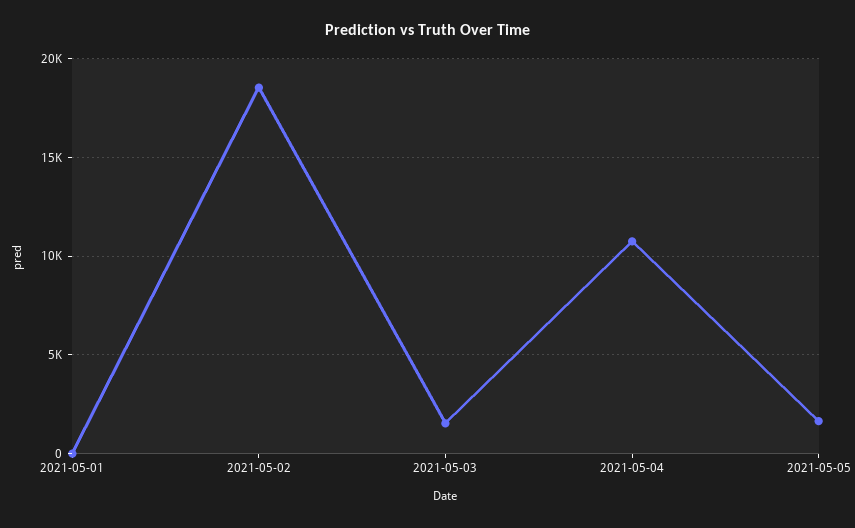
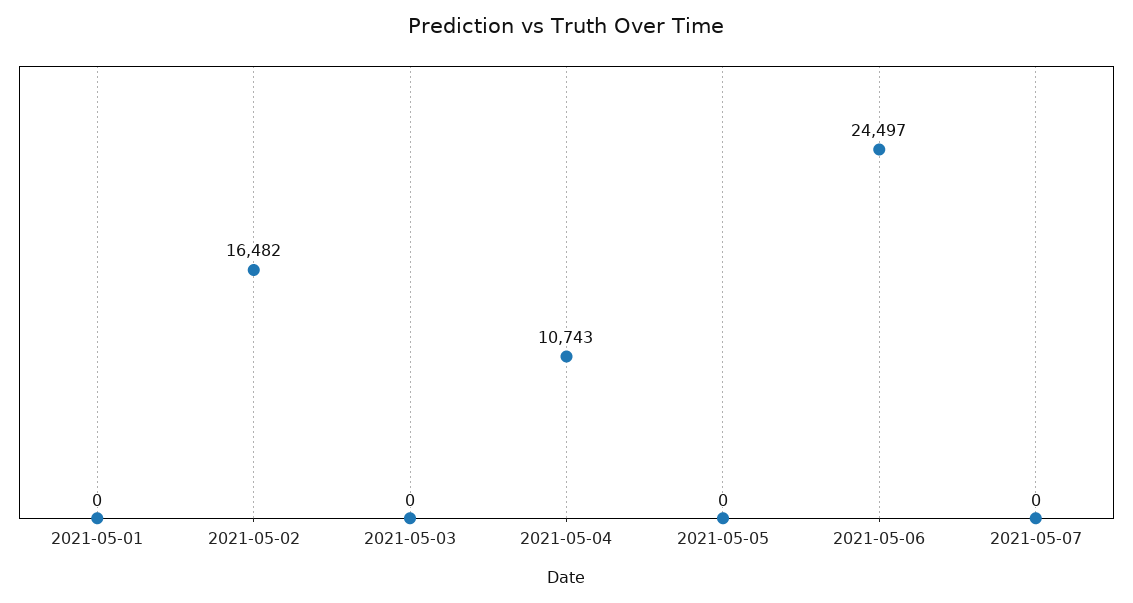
2021-05-02: 18500 -> 16482
2021-05-03: 1500 -> 0
2021-05-05: 1500 -> 0
2021-05-06: none -> 24497
2021-05-07: none -> 0

